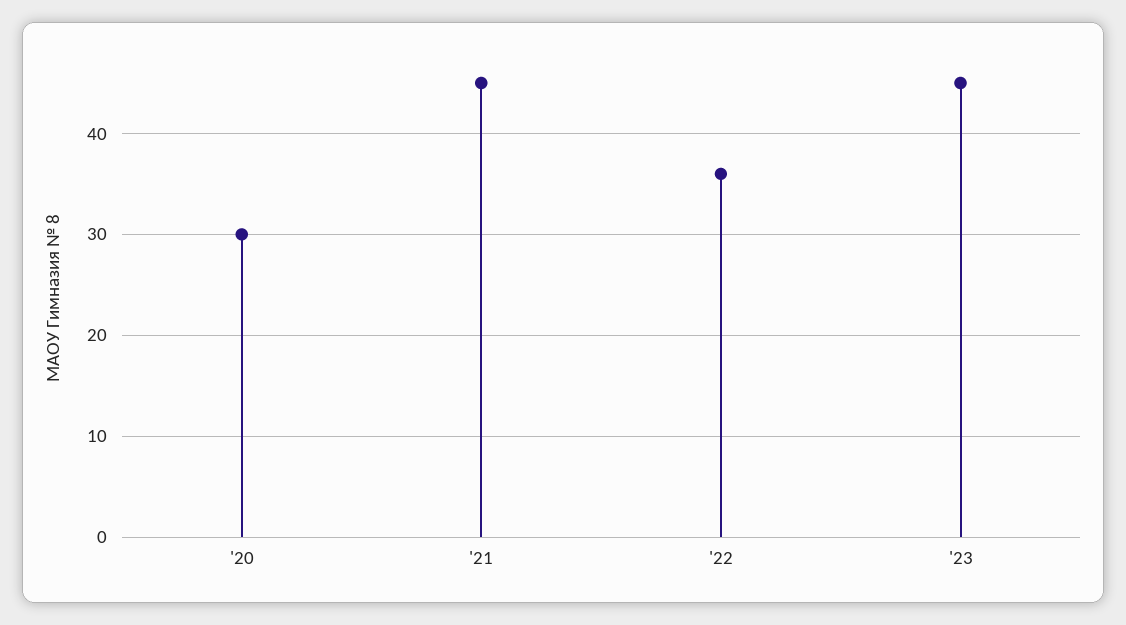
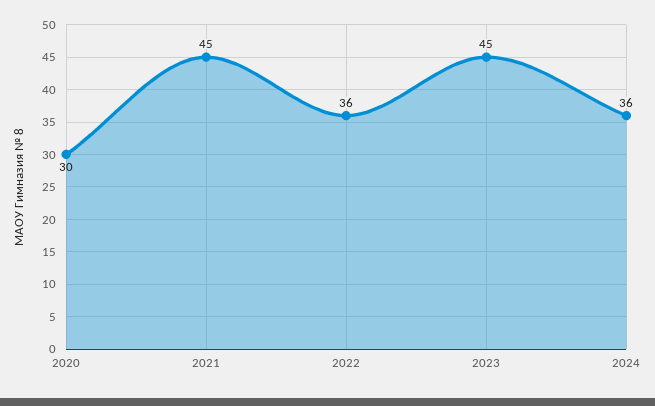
2024: none -> 36

